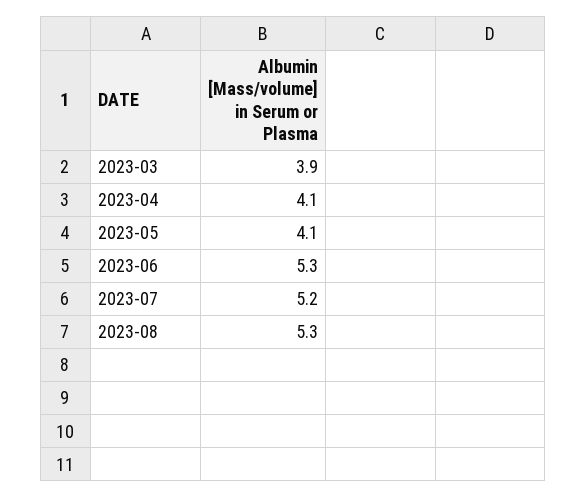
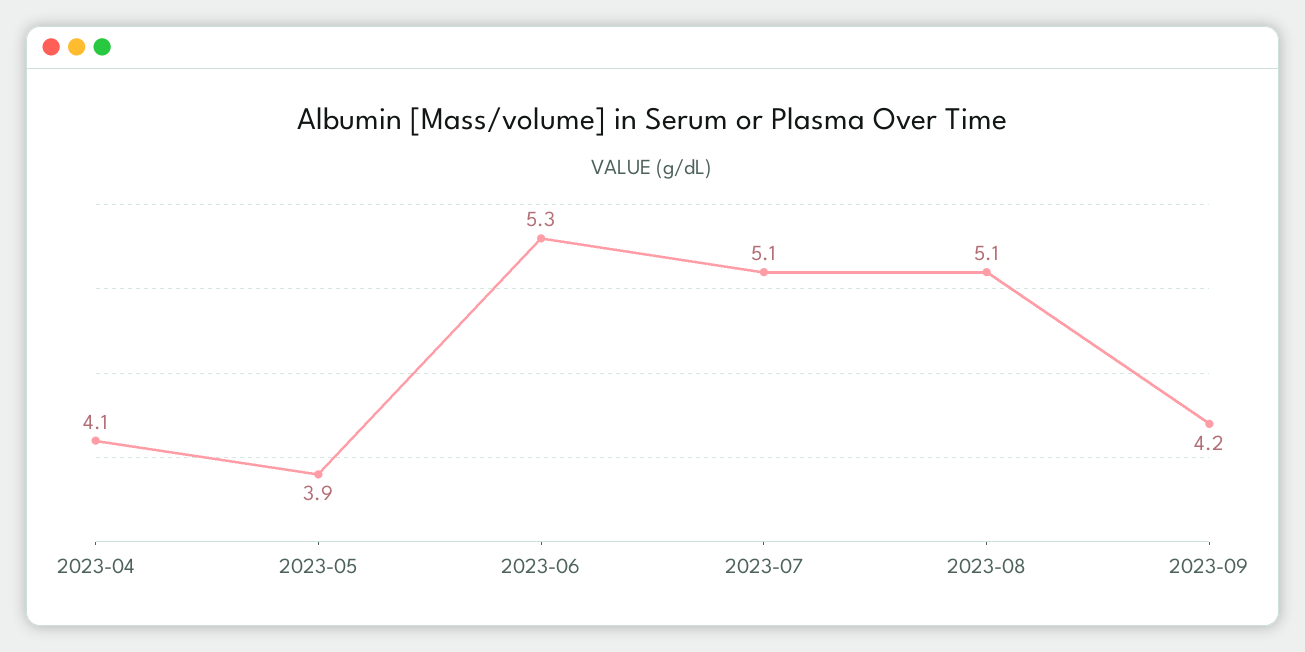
2023-03: 3.9 -> none
2023-05: 4.1 -> 3.9
2023-07: 5.2 -> 5.1
2023-08: 5.3 -> 5.1
2023-09: none -> 4.2

